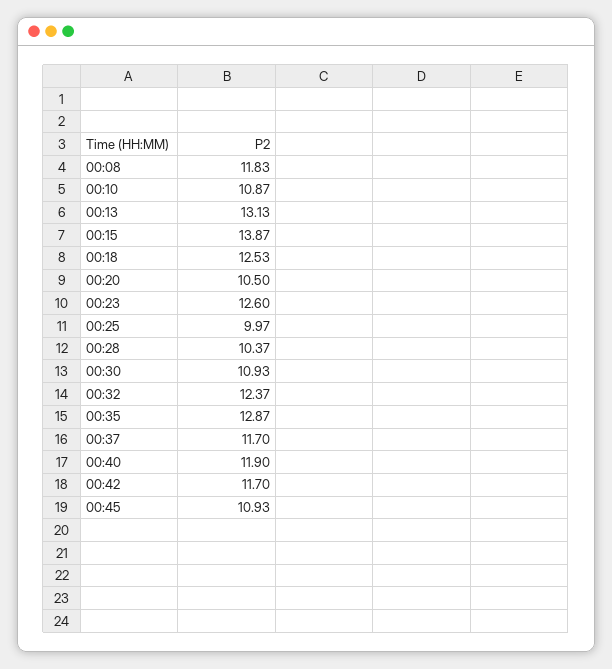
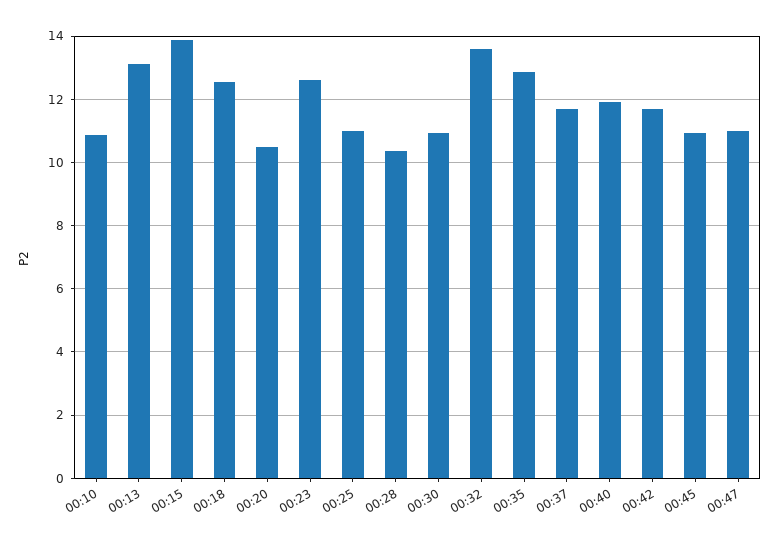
00:08: 11.83 -> none
00:25: 9.97 -> 11
00:32: 12.37 -> 13.6
00:47: none -> 11

